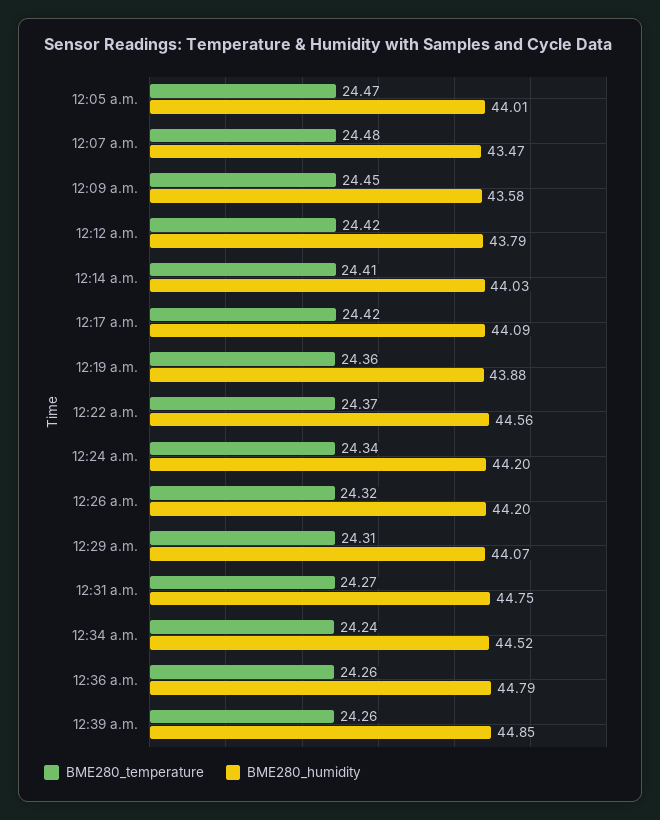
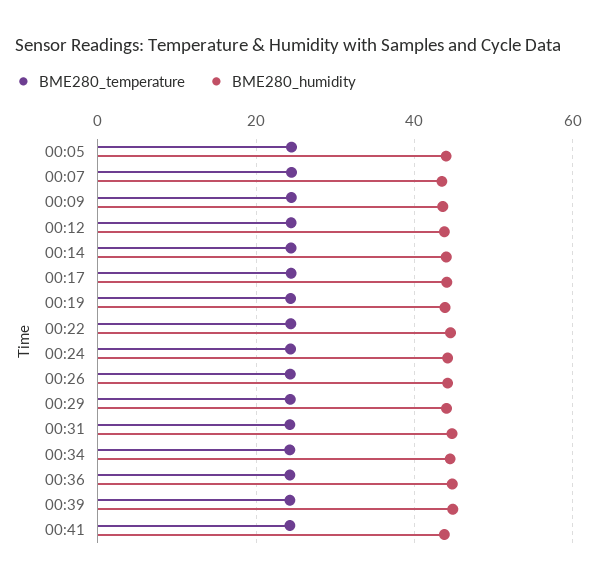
BME280_temperature, 00:41: none -> 24
BME280_humidity, 00:41: none -> 44

